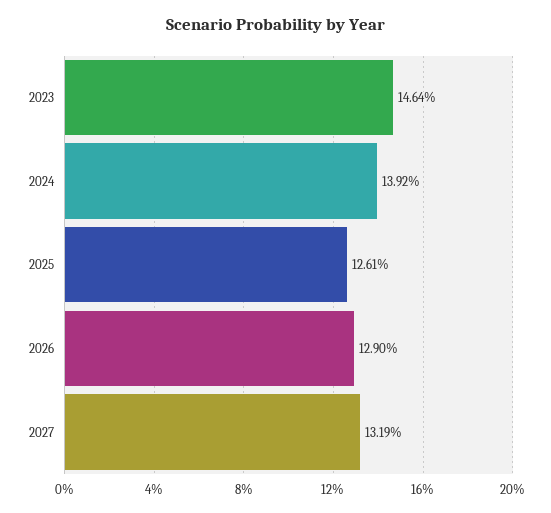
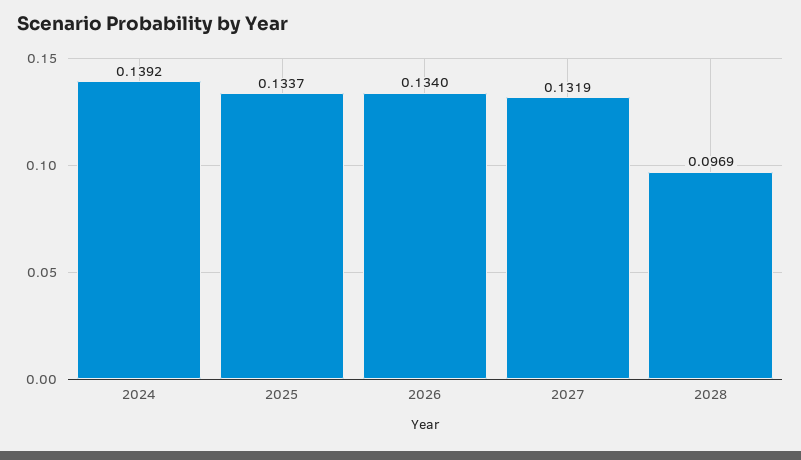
2023: 0.1464 -> none
2025: 0.1261 -> 0.1337
2026: 0.129 -> 0.134
2028: none -> 0.0969

